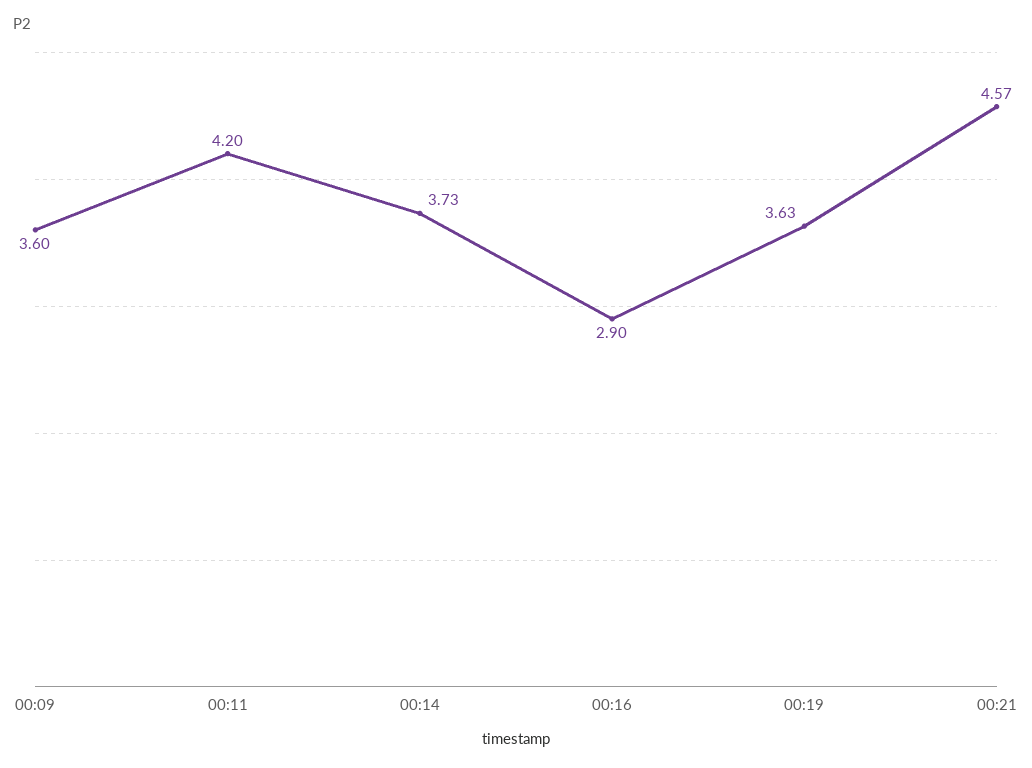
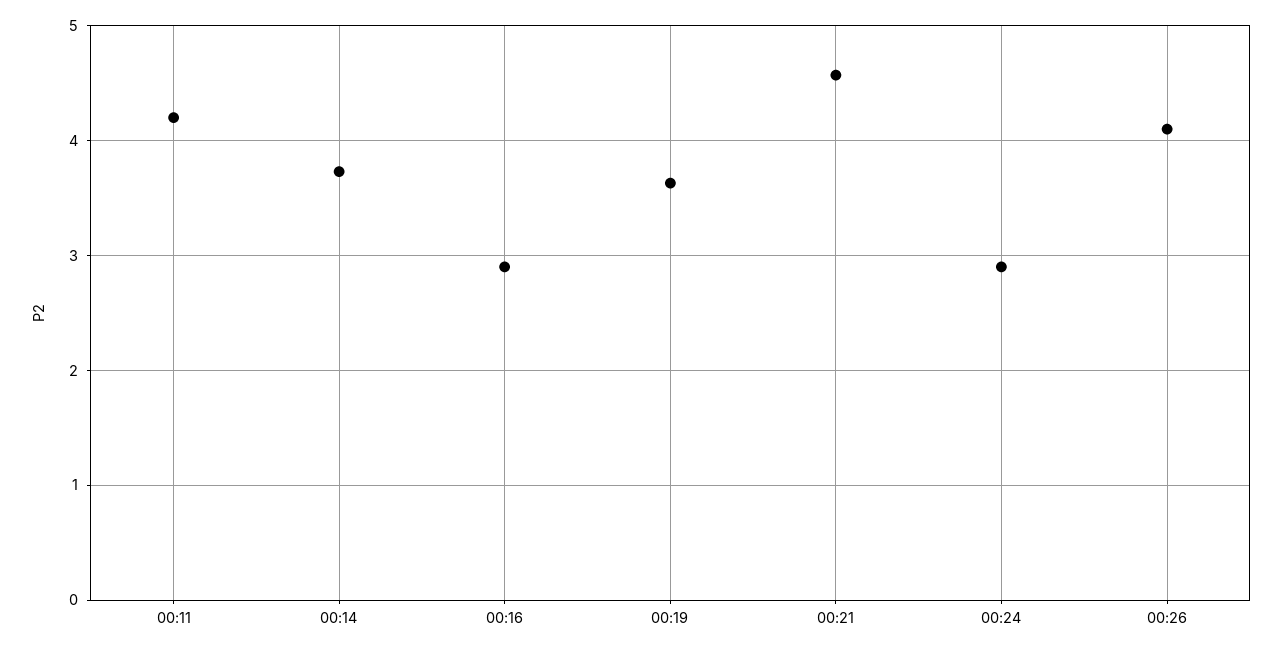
00:09: 3.6 -> none
00:24: none -> 2.9
00:26: none -> 4.1

